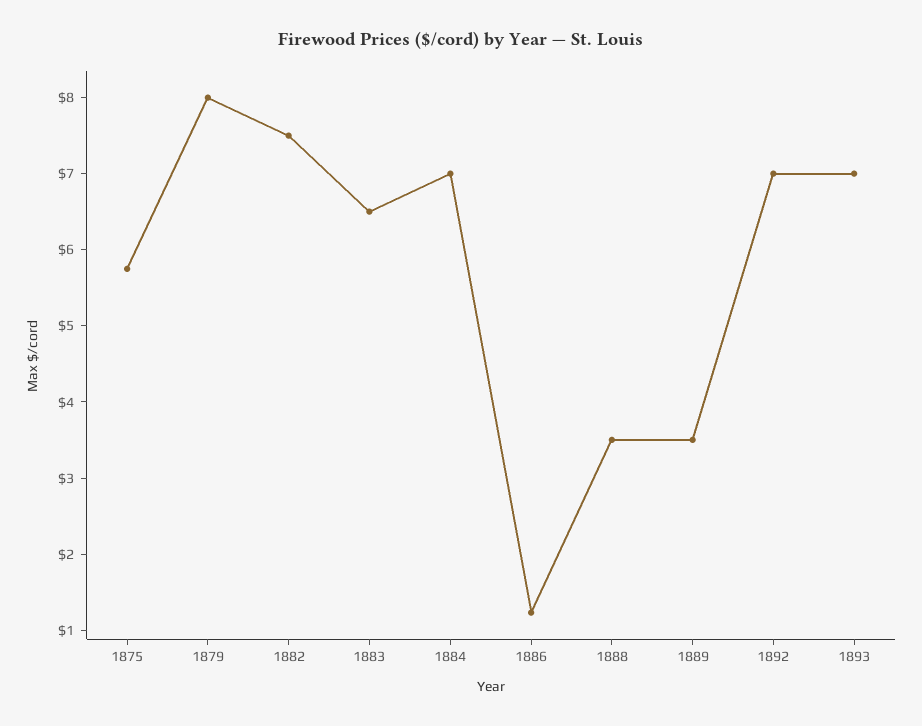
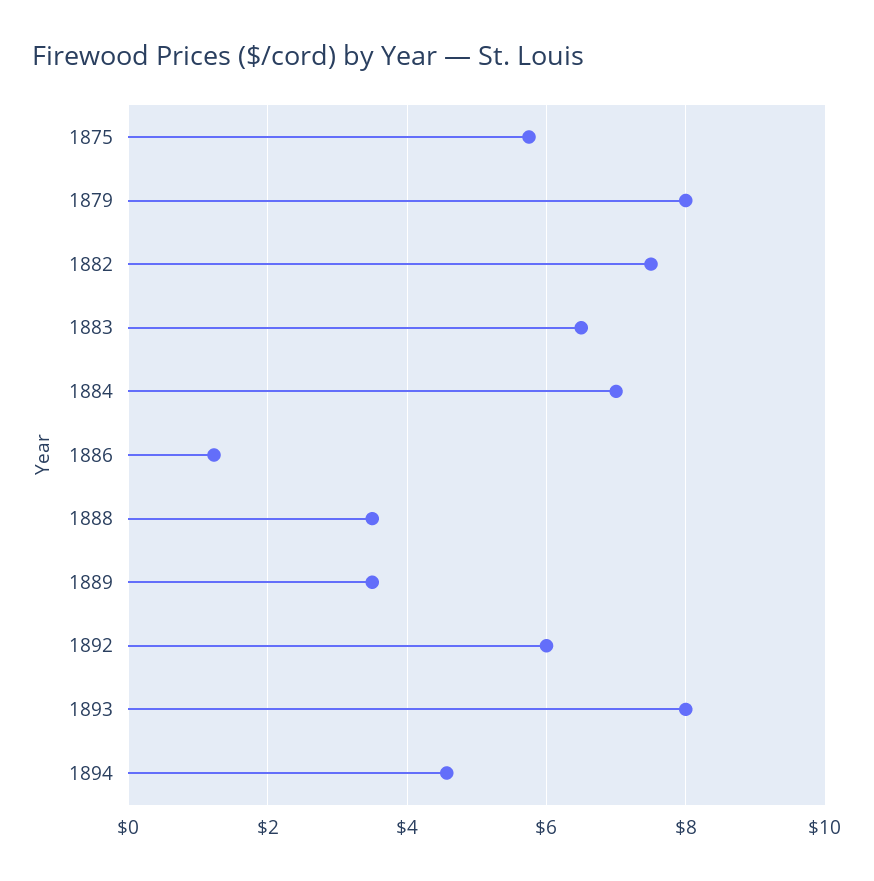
1892: 7 -> 6
1893: 7 -> 8
1894: none -> 4.6

